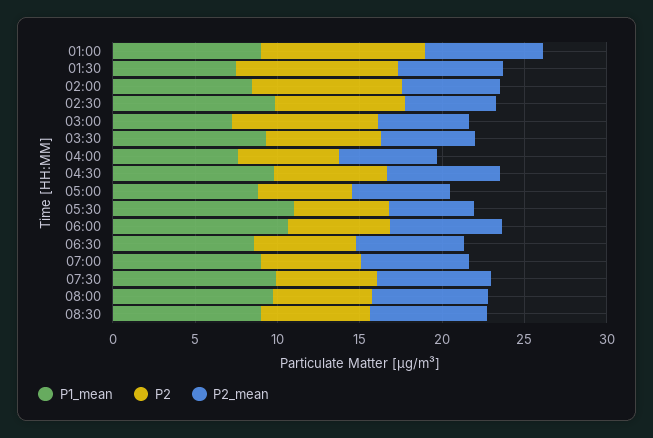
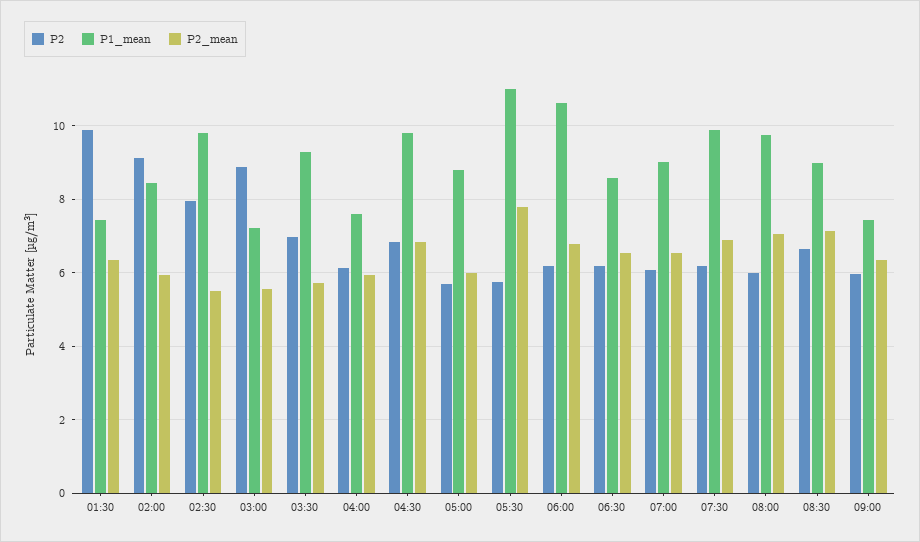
P1_mean, 01:00: 9 -> none
P2, 01:00: 10 -> none
P2_mean, 01:00: 7 -> none
P2_mean, 05:30: 5 -> 7.8
P2, 09:00: none -> 6
P1_mean, 09:00: none -> 7.4
P2_mean, 09:00: none -> 6.4

